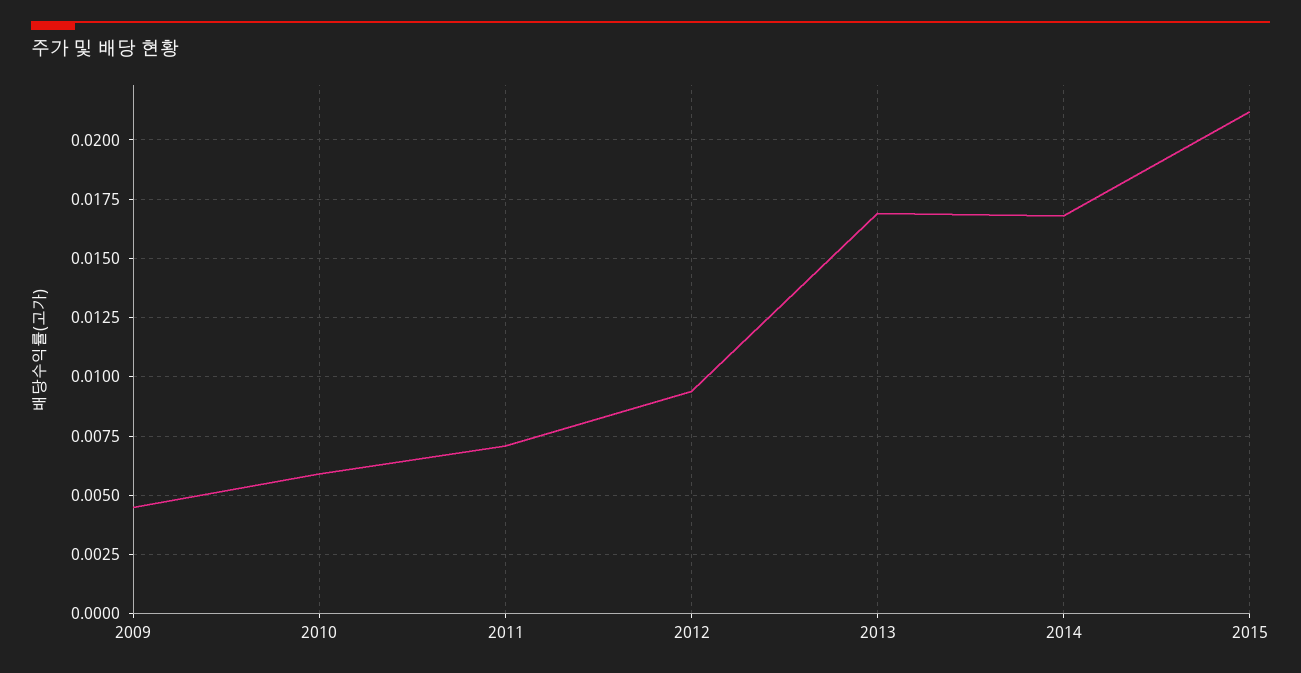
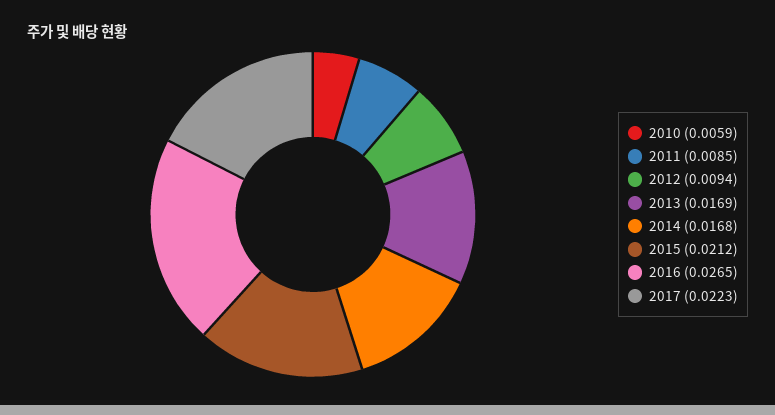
2009: 0.0045 -> none
2011: 0.007 -> 0.0085
2016: none -> 0.0265
2017: none -> 0.0223

